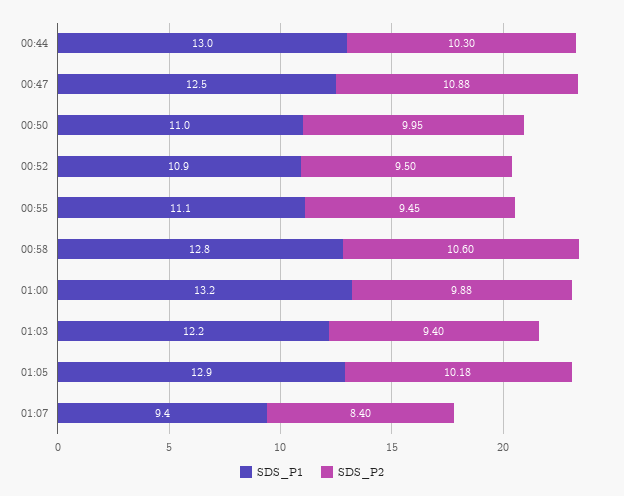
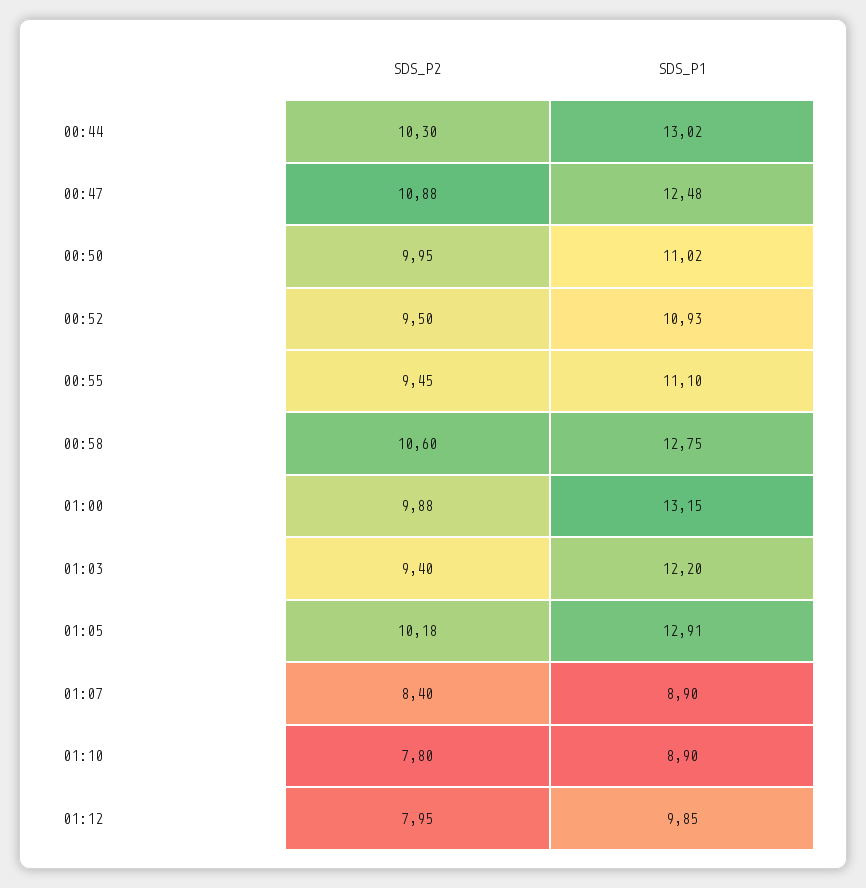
SDS_P1, 01:07: 9.4 -> 8.9
SDS_P2, 01:10: none -> 7.8
SDS_P1, 01:10: none -> 8.9
SDS_P2, 01:12: none -> 7.95
SDS_P1, 01:12: none -> 9.85

